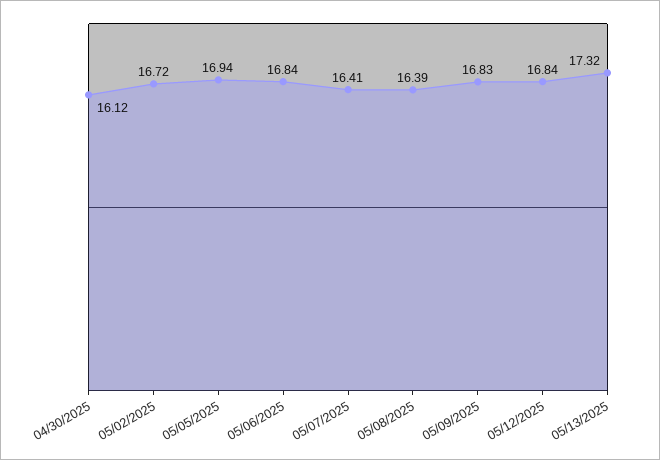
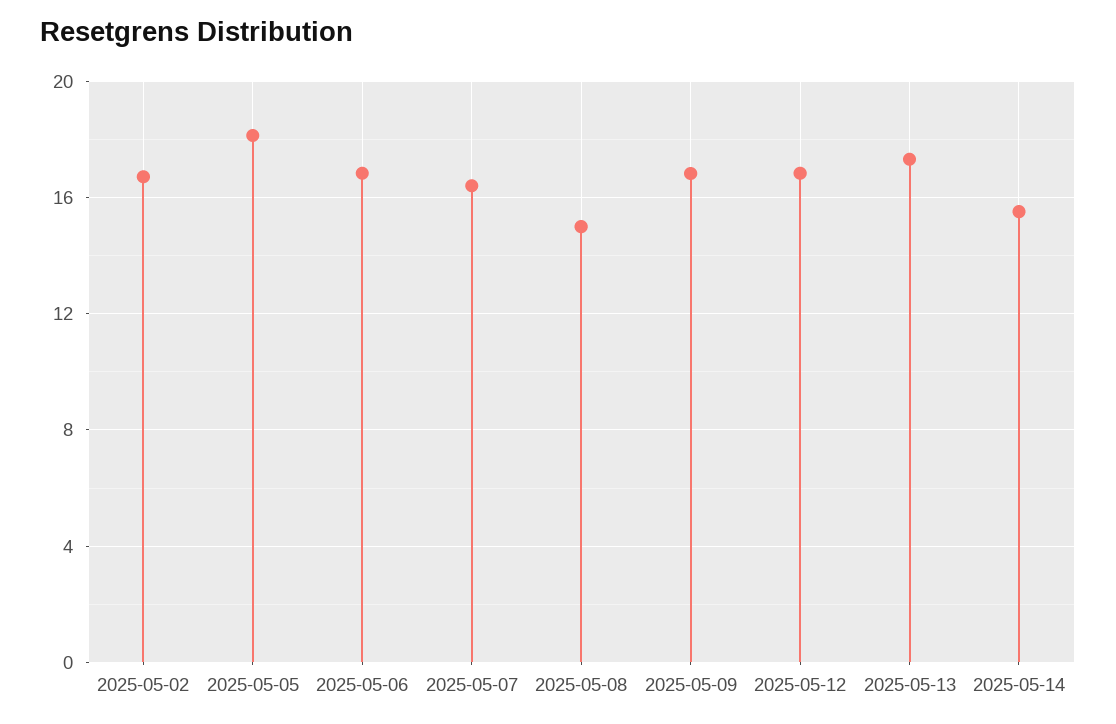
04/30/2025: 16.12 -> none
05/05/2025: 16.94 -> 18
05/08/2025: 16.39 -> 15
2025-05-14: none -> 15.5

